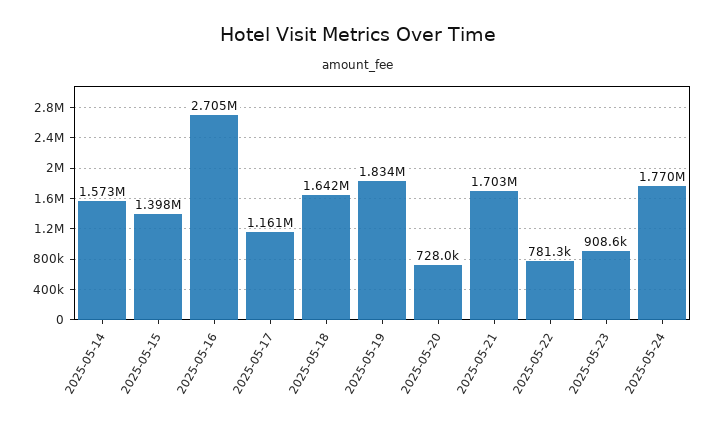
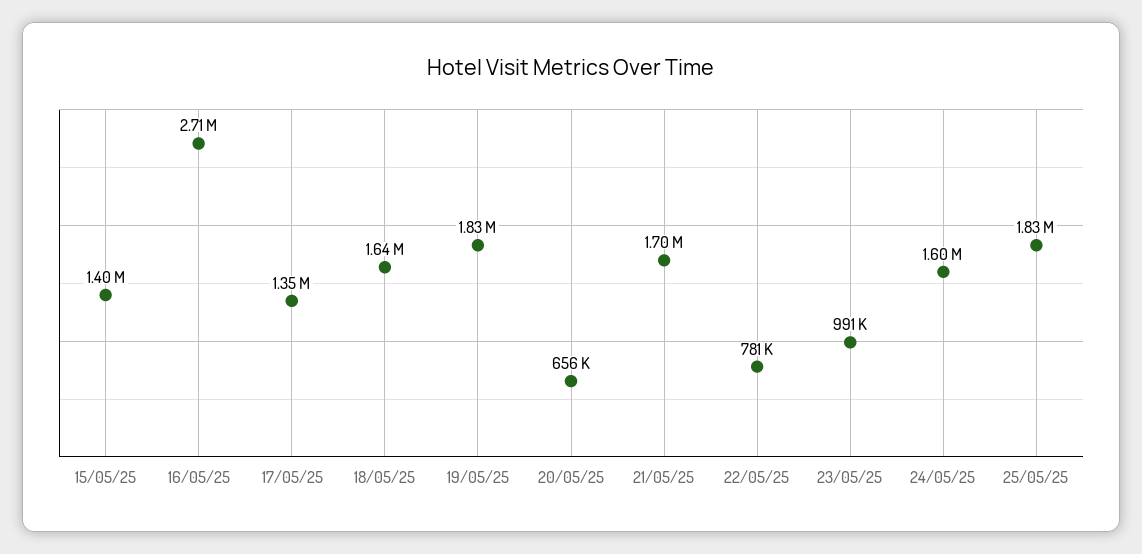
2025-05-14: 1573000 -> none
2025-05-17: 1161000 -> 1350000
2025-05-20: 728000 -> 656000
2025-05-23: 908600 -> 991000
2025-05-24: 1770000 -> 1600000
25/05/25: none -> 1830000

